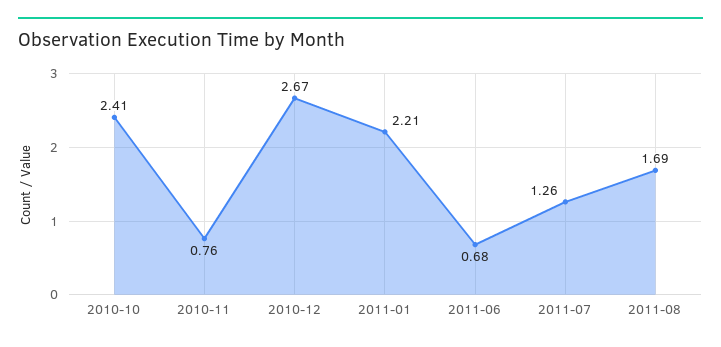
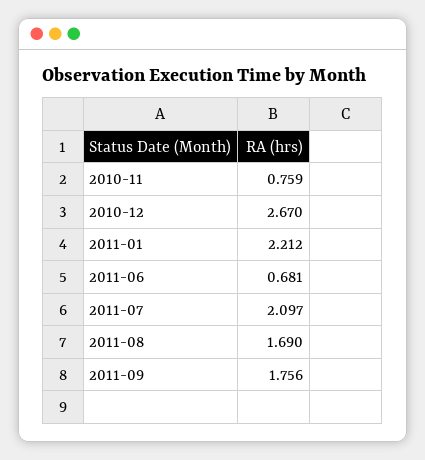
2010-10: 2.41 -> none
2011-07: 1.26 -> 2.097
2011-09: none -> 1.756

